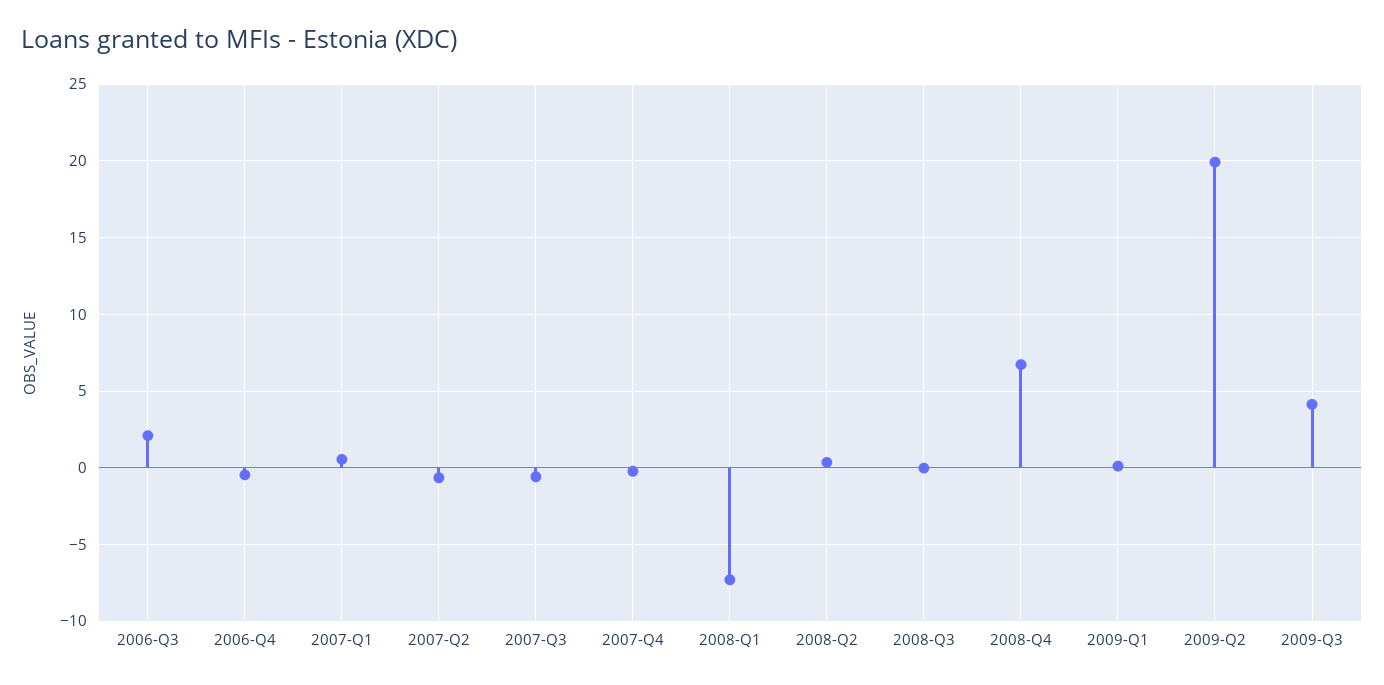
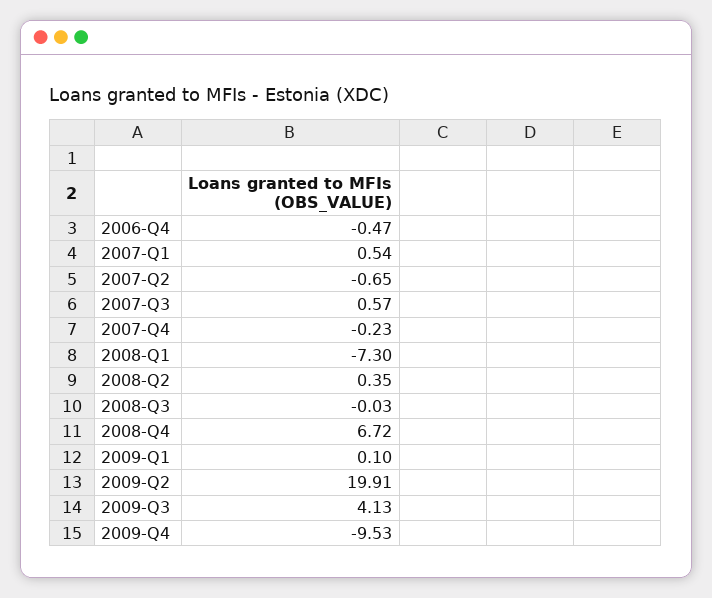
2006-Q3: 2 -> none
2007-Q3: -0.5 -> 0.57
2009-Q4: none -> -9.53

